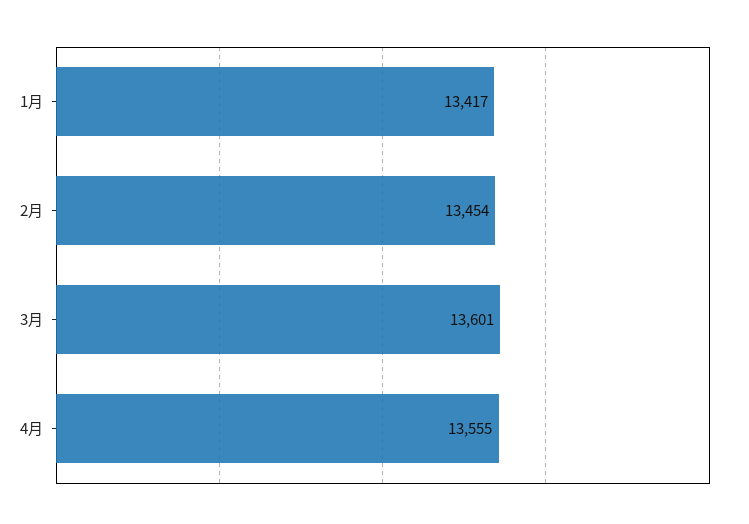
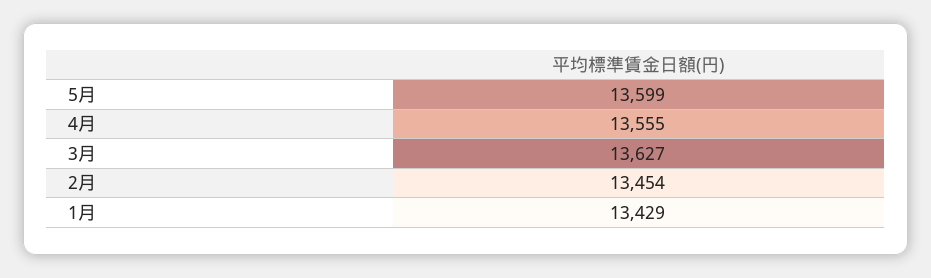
1月: 13417 -> 13429
3月: 13601 -> 13627
5月: none -> 13599

